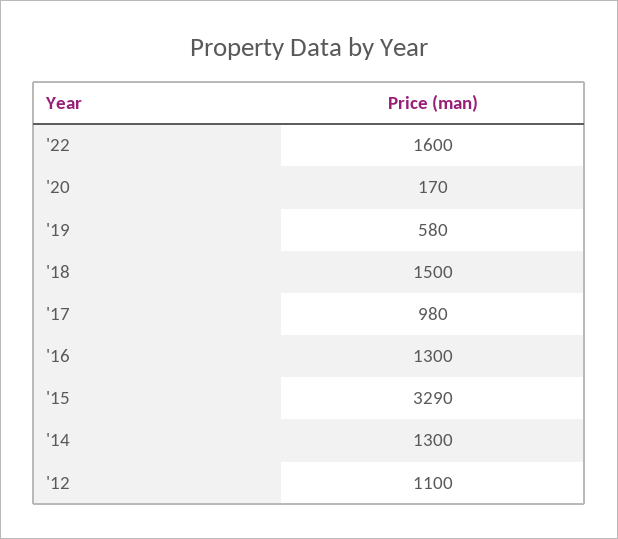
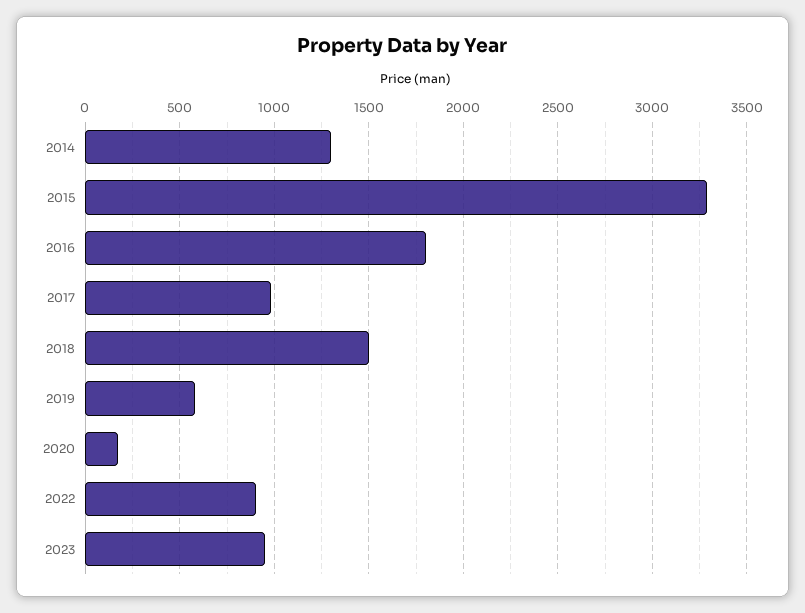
'22: 1600 -> 900
'16: 1300 -> 1800
'12: 1100 -> none
2023: none -> 950

